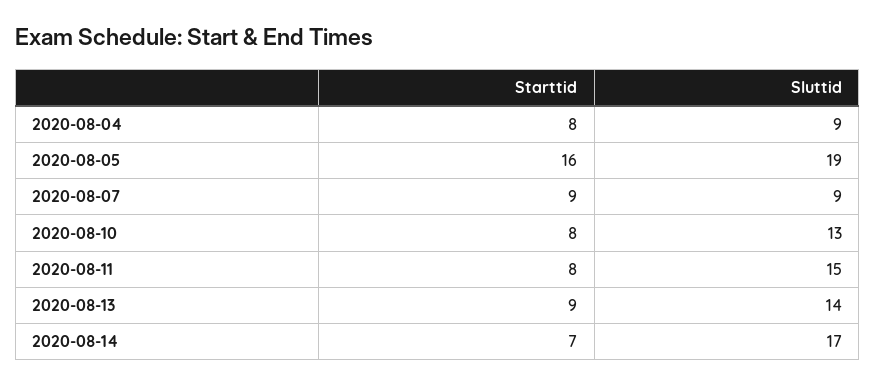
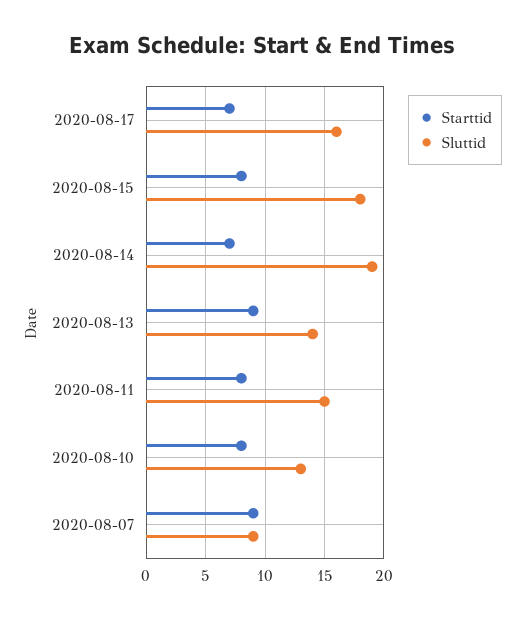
Starttid, 2020-08-04: 8 -> none
Sluttid, 2020-08-04: 9 -> none
Starttid, 2020-08-05: 16 -> none
Sluttid, 2020-08-05: 19 -> none
Sluttid, 2020-08-14: 17 -> 19
Starttid, 2020-08-17: none -> 7
Sluttid, 2020-08-17: none -> 16
Starttid, 2020-08-15: none -> 8
Sluttid, 2020-08-15: none -> 18

